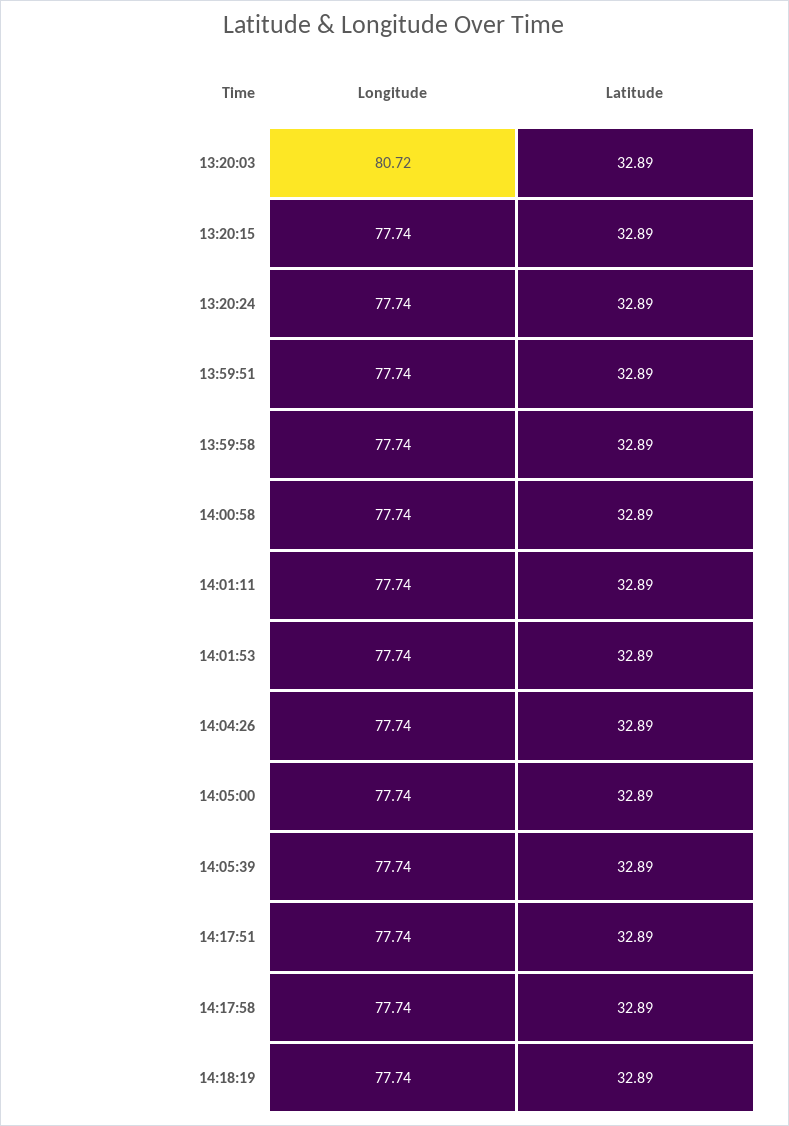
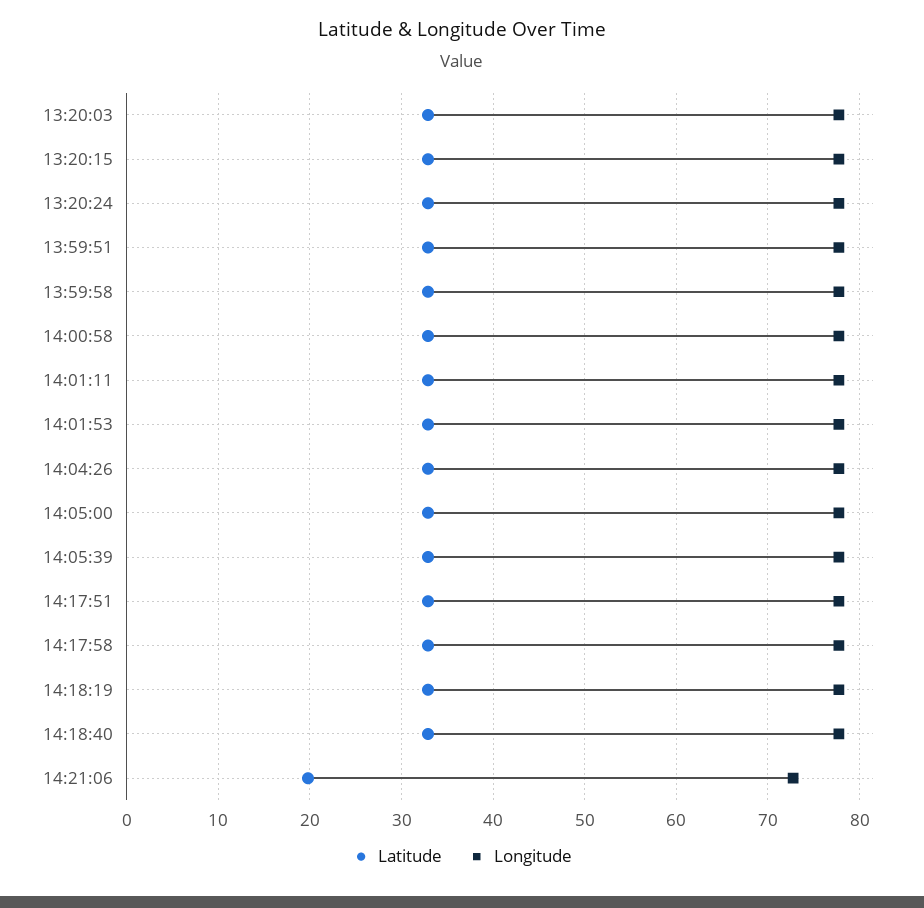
Longitude, 13:20:03: 80.72 -> 78
Latitude, 14:18:40: none -> 33
Longitude, 14:18:40: none -> 78
Latitude, 14:21:06: none -> 20
Longitude, 14:21:06: none -> 73

